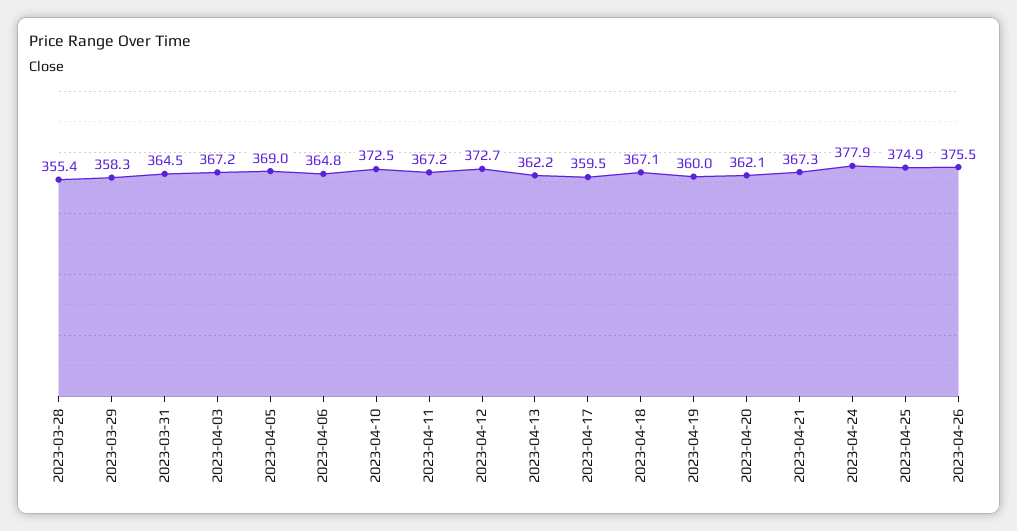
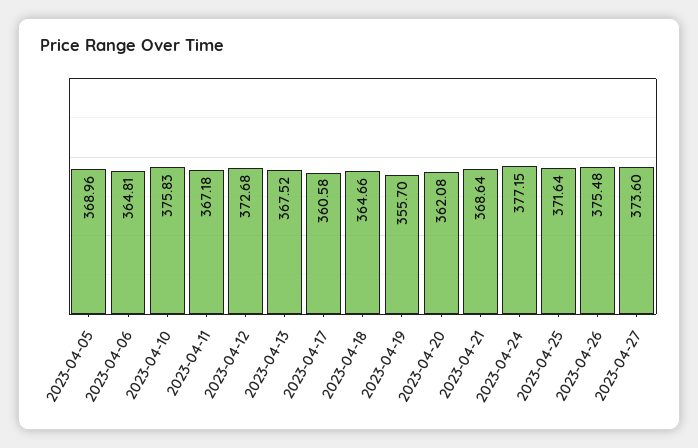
2023-03-28: 355.4 -> none
2023-03-29: 358.3 -> none
2023-03-31: 364.5 -> none
2023-04-03: 367.2 -> none
2023-04-10: 372.5 -> 375.83
2023-04-13: 362.2 -> 367.52
2023-04-17: 359.5 -> 360.58
2023-04-18: 367.1 -> 364.66
2023-04-19: 360 -> 355.7
2023-04-21: 367.3 -> 368.64
2023-04-24: 377.9 -> 377.15
2023-04-25: 374.9 -> 371.64
2023-04-27: none -> 373.6

